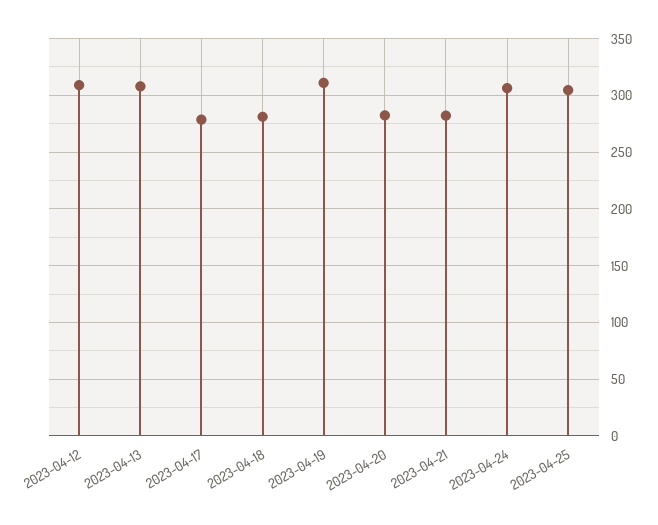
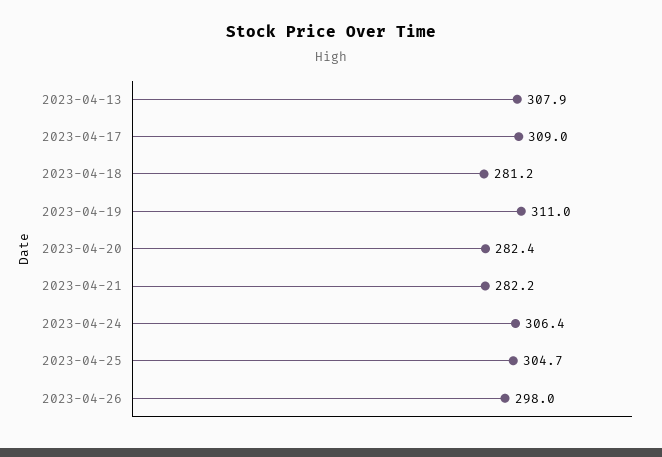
2023-04-12: 310 -> none
2023-04-17: 280 -> 309
2023-04-26: none -> 298

